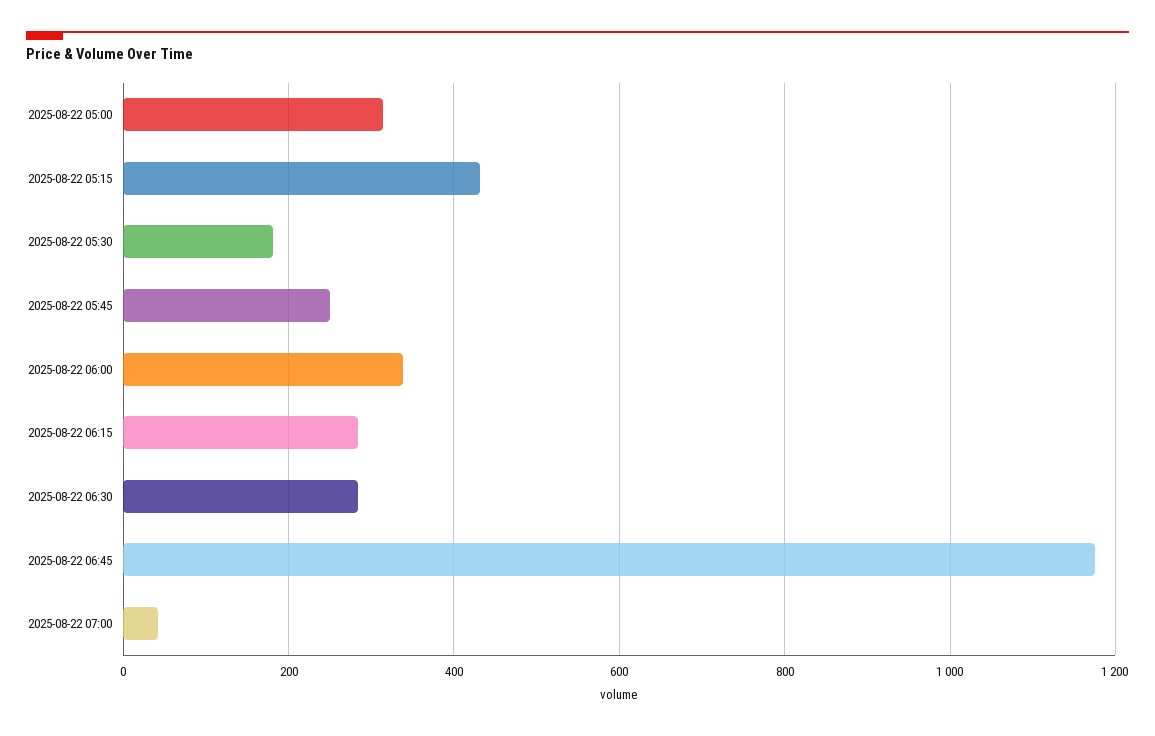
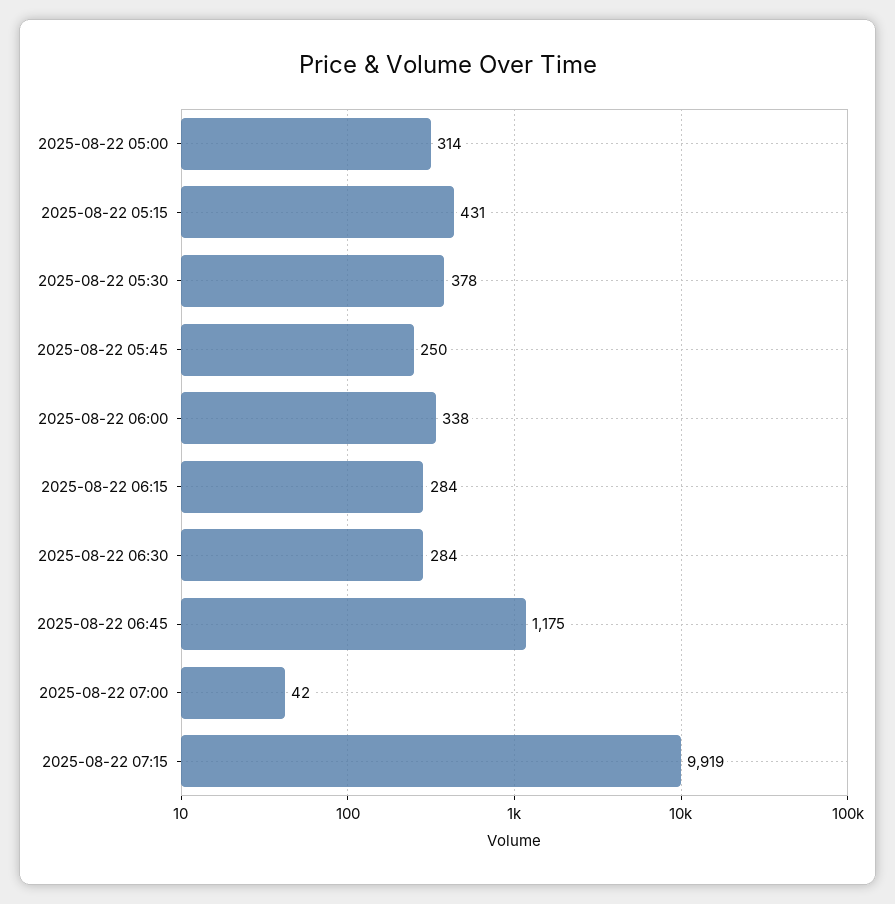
2025-08-22 05:30: 180 -> 378
2025-08-22 07:15: none -> 9919

